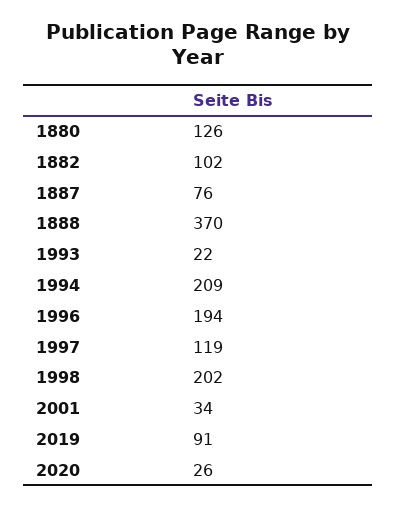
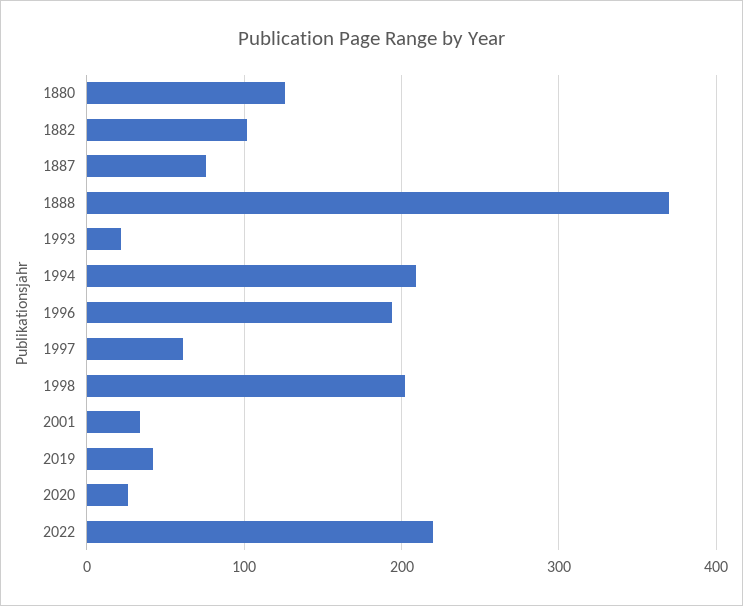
1997: 119 -> 60
2019: 91 -> 40
2022: none -> 220

